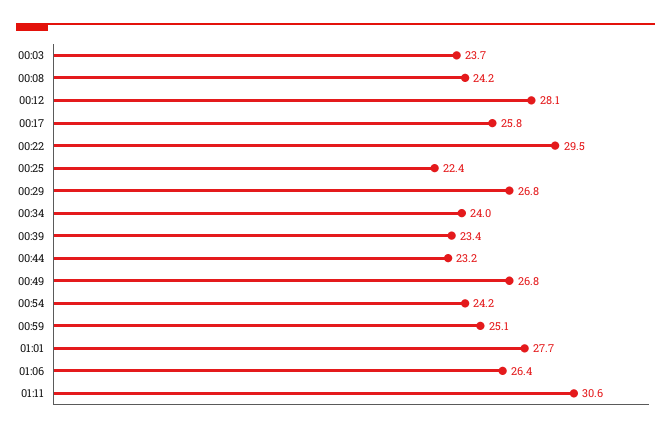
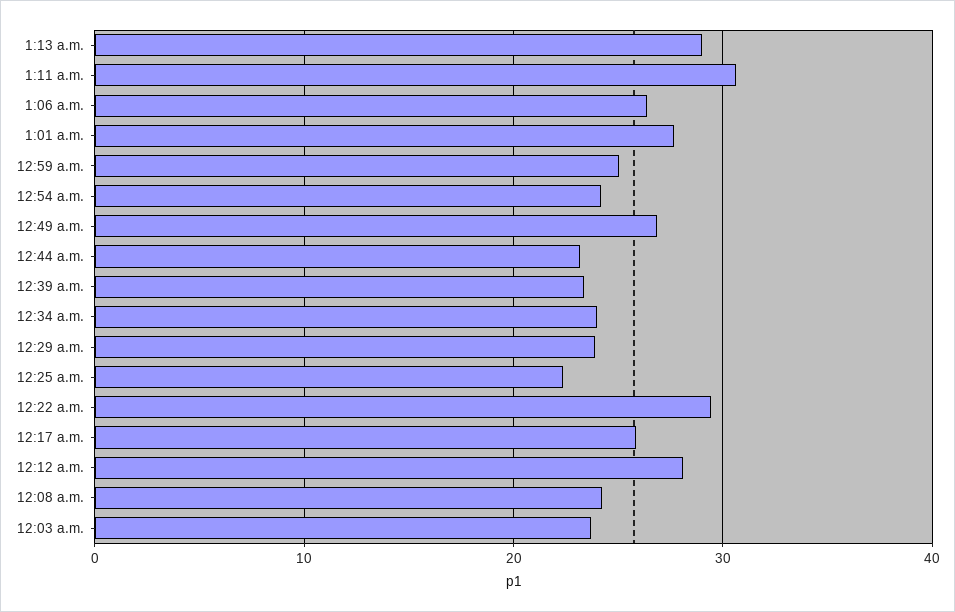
00:29: 26.8 -> 24
1:13 a.m.: none -> 29

